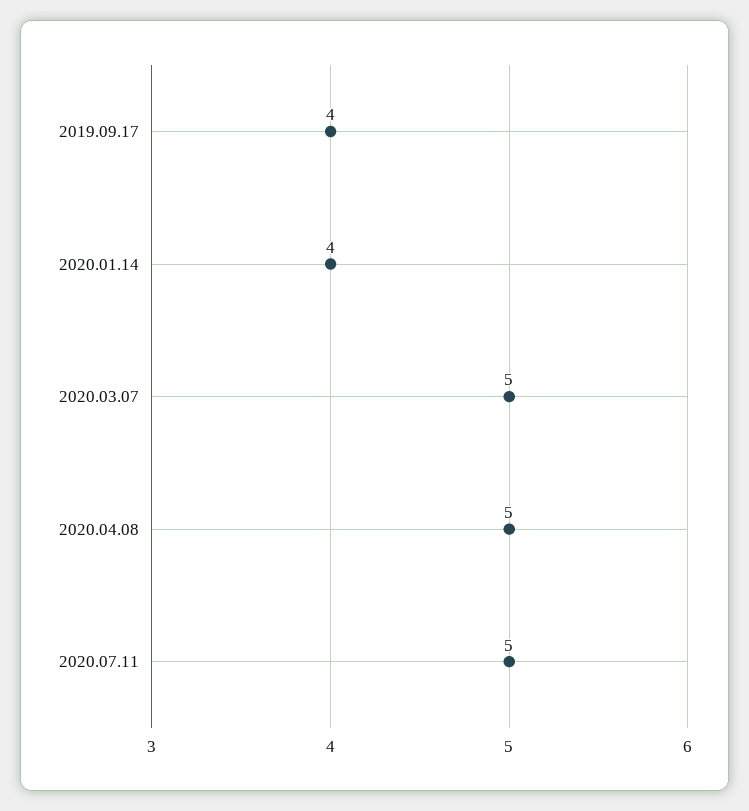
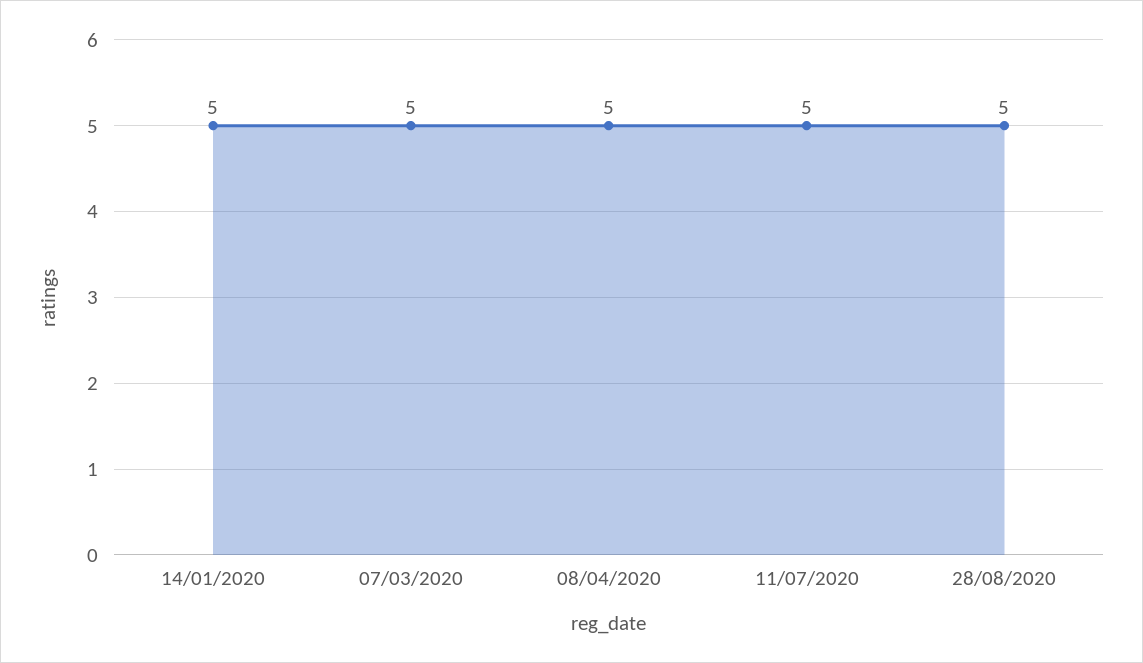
2019.09.17: 4 -> none
2020.01.14: 4 -> 5
28/08/2020: none -> 5

